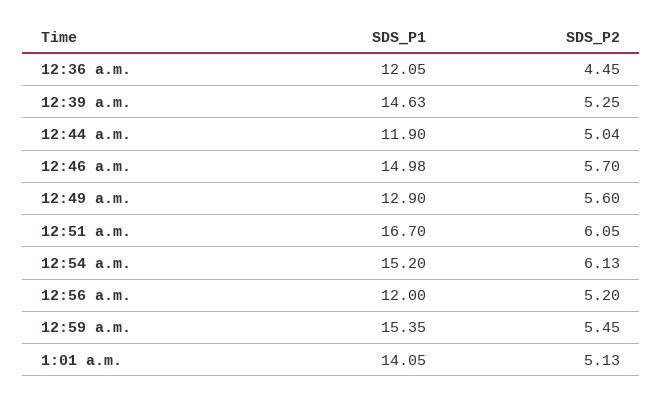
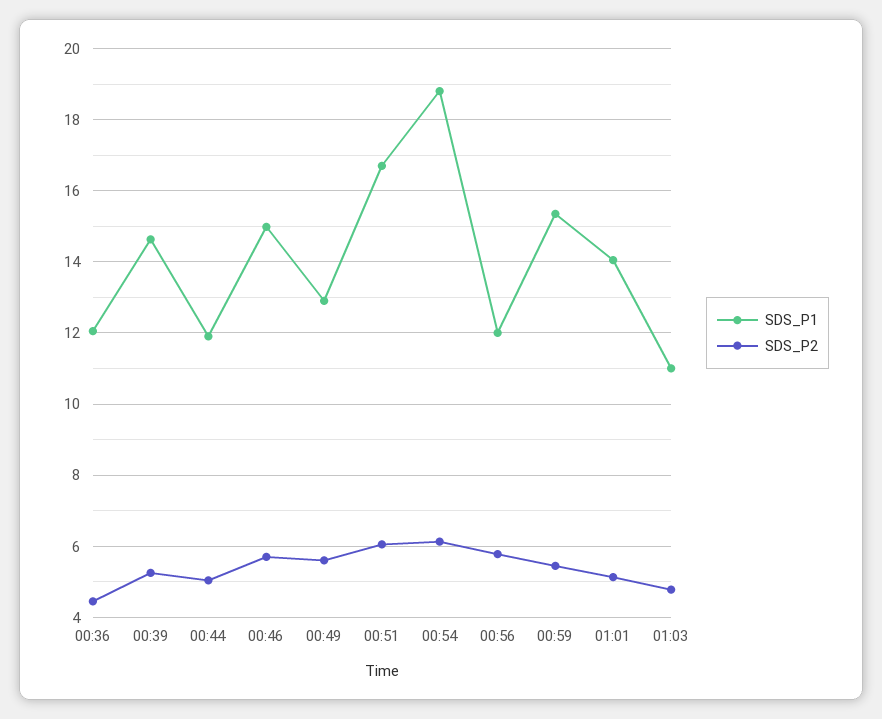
SDS_P1, 12:54 a.m.: 15.2 -> 18.8
SDS_P2, 12:56 a.m.: 5.2 -> 5.8
SDS_P1, 01:03: none -> 11
SDS_P2, 01:03: none -> 4.8

